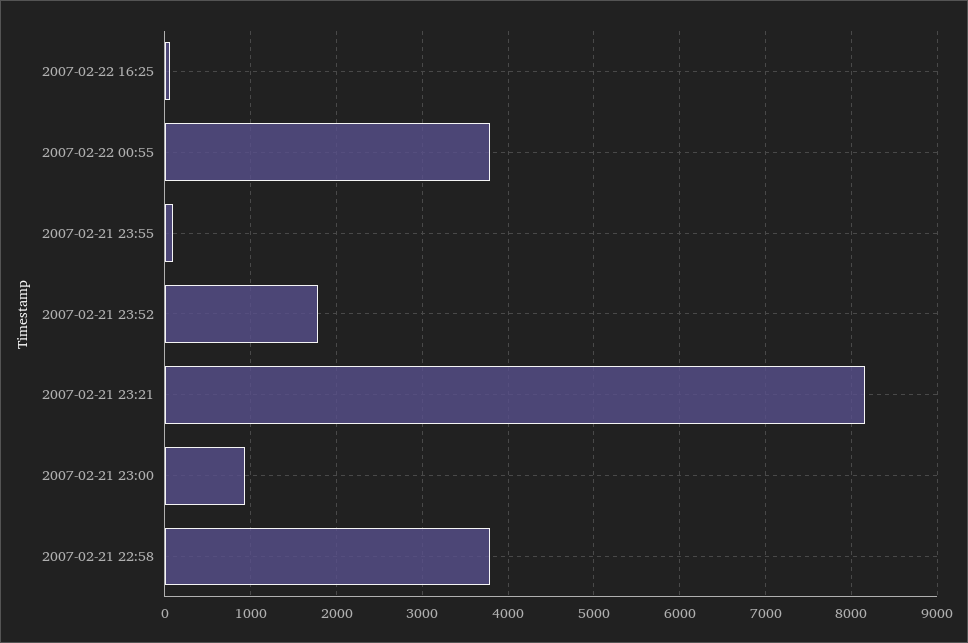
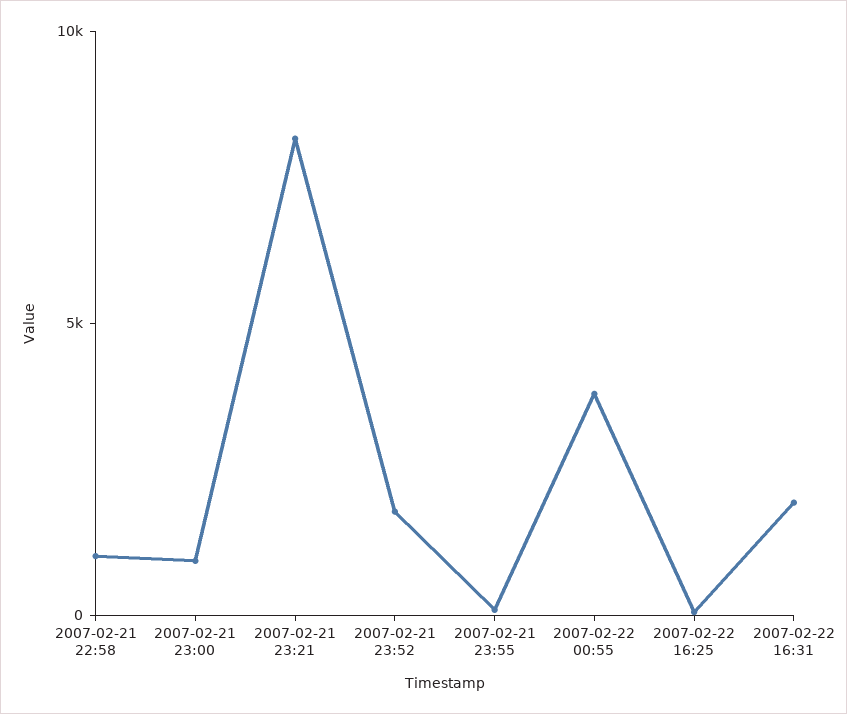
2007-02-21 22:58: 3800 -> 1000
2007-02-22 16:31: none -> 2000

